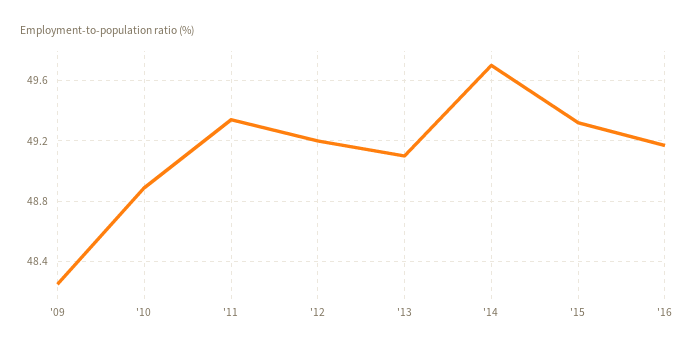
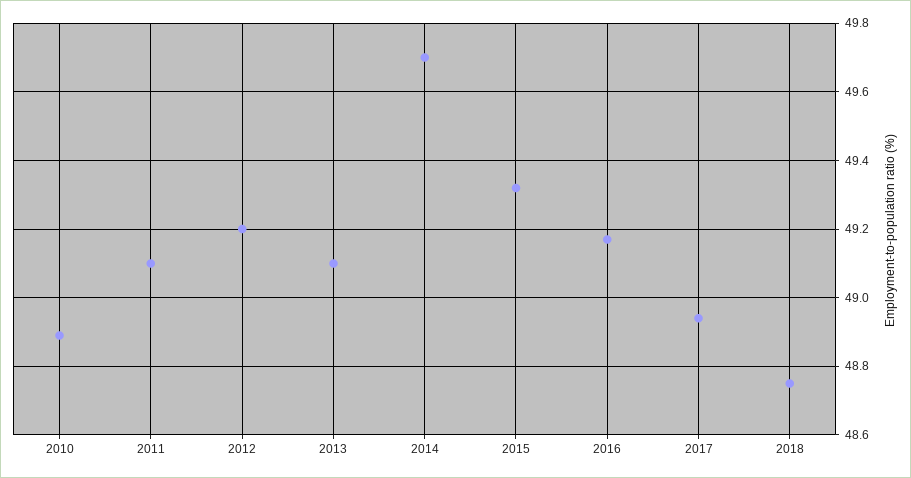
'09: 48.25 -> none
'11: 49.35 -> 49.1
2017: none -> 48.95
2018: none -> 48.75

